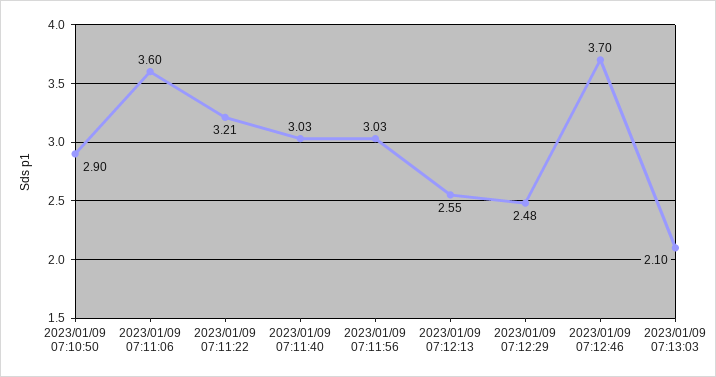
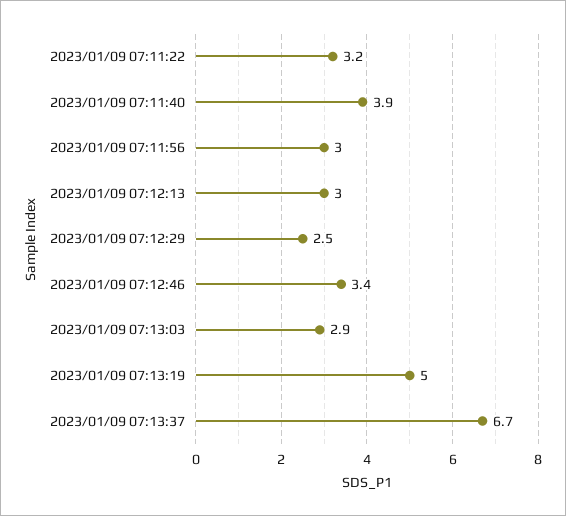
2023/01/09 07:10:50: 2.9 -> none
2023/01/09 07:11:06: 3.6 -> none
2023/01/09 07:11:40: 3.03 -> 3.9
2023/01/09 07:12:13: 2.55 -> 3
2023/01/09 07:12:46: 3.7 -> 3.4
2023/01/09 07:13:03: 2.1 -> 2.9
2023/01/09 07:13:19: none -> 5
2023/01/09 07:13:37: none -> 6.7

